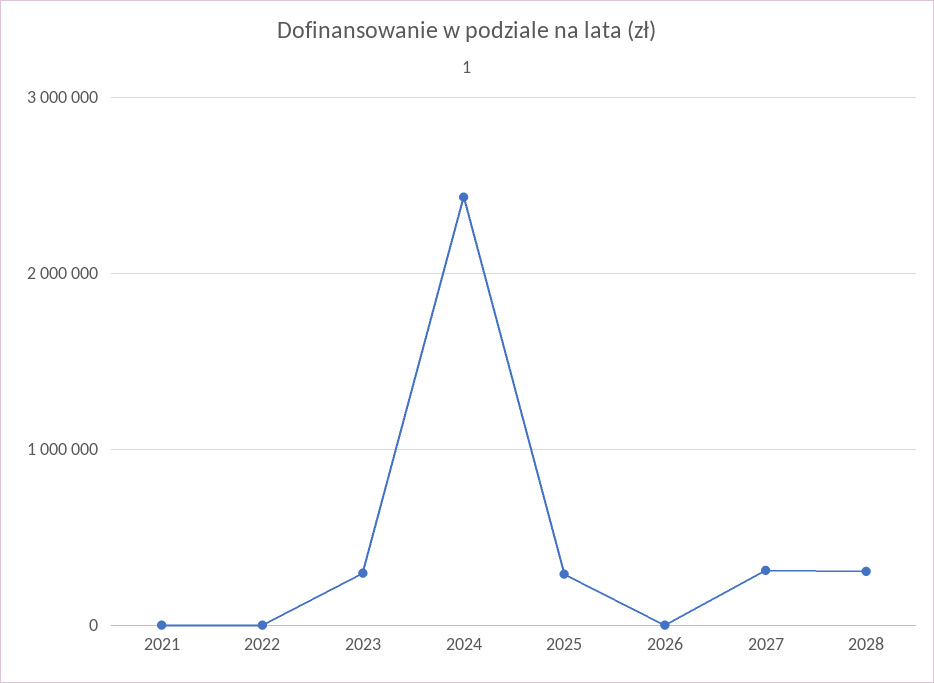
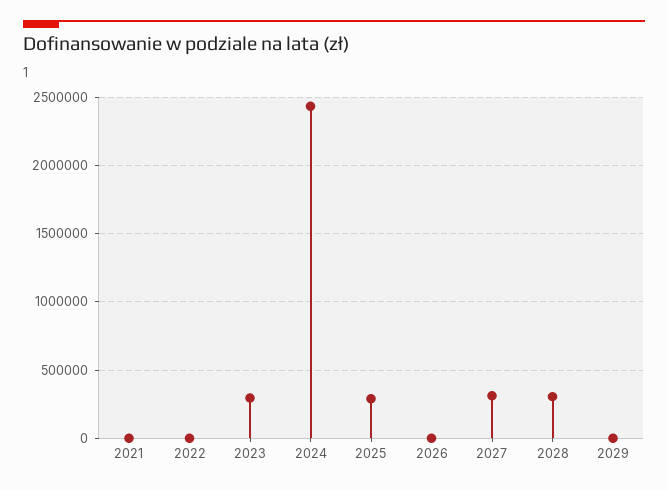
2029: none -> 0

